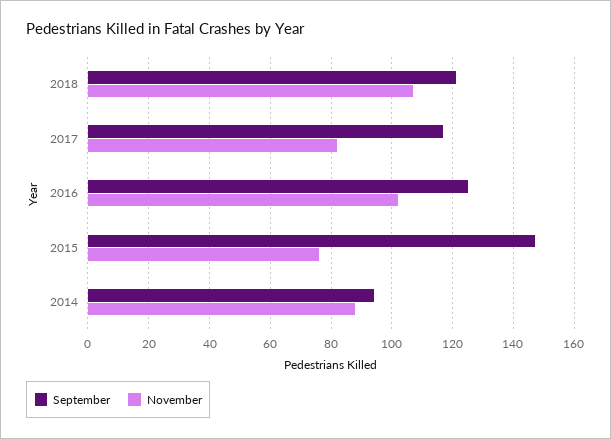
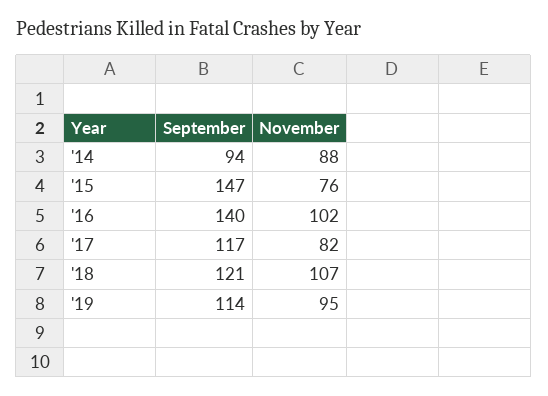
September, 2016: 125 -> 140
September, '19: none -> 114
November, '19: none -> 95

